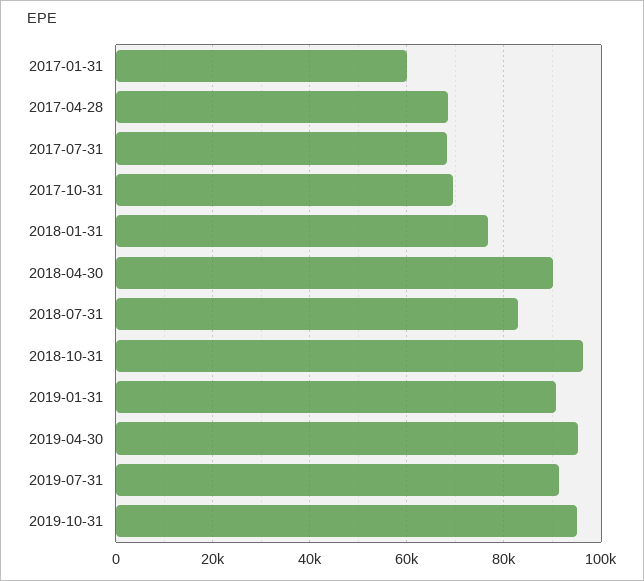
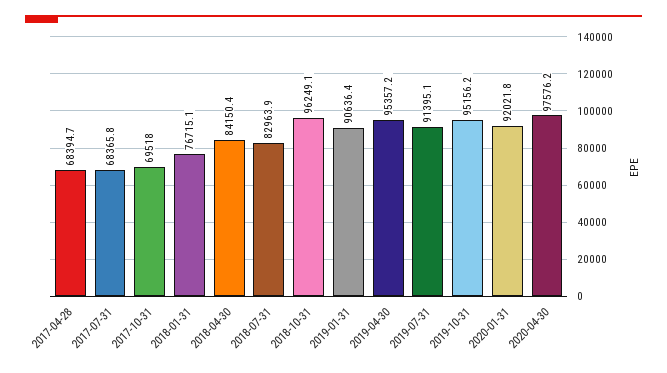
2017-01-31: 60000 -> none
2018-04-30: 90000 -> 84150.4
2020-01-31: none -> 92021.8
2020-04-30: none -> 97576.2

